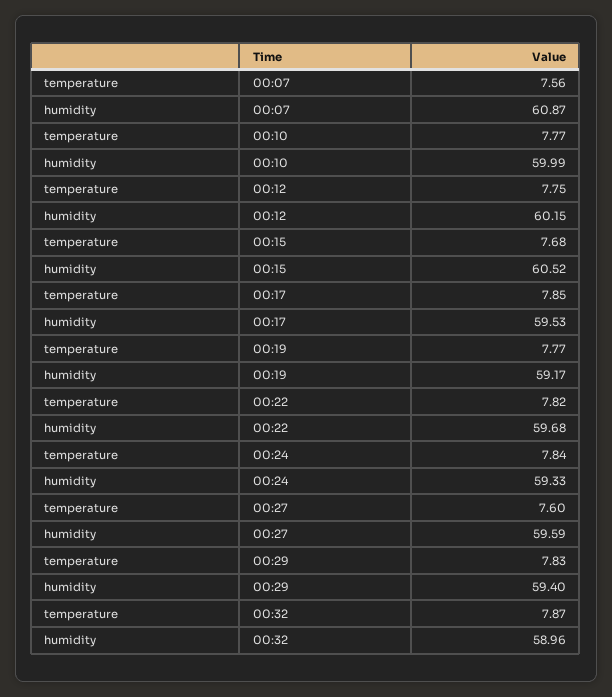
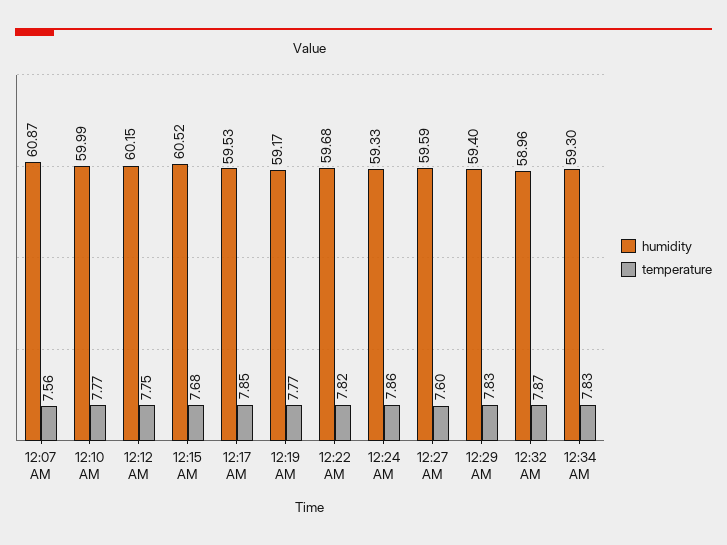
temperature, 00:24: 7.84 -> 7.86
humidity, 12:34 AM: none -> 59.3
temperature, 12:34 AM: none -> 7.83

